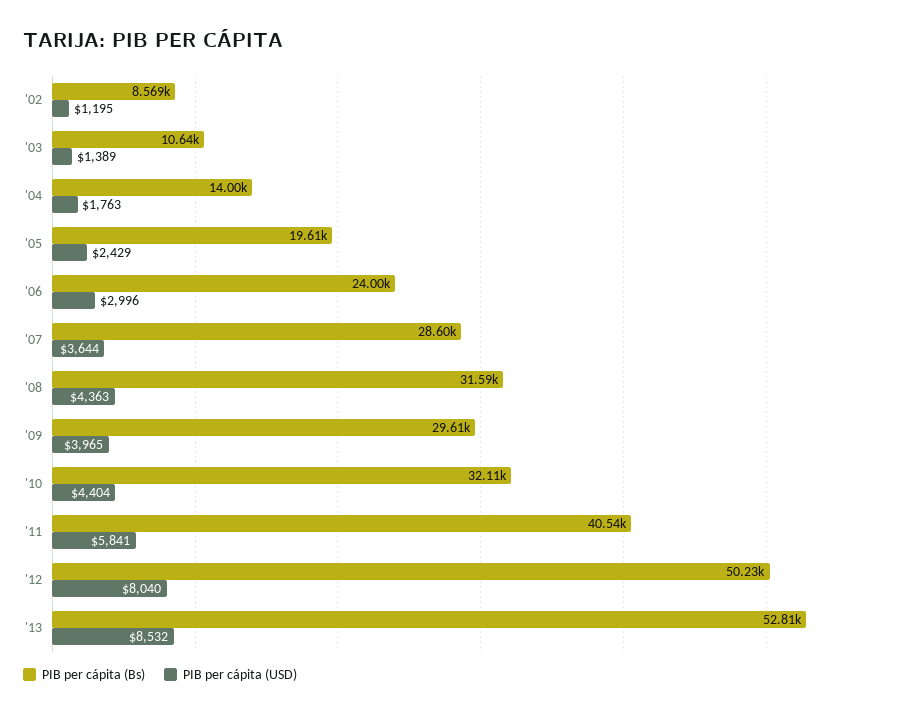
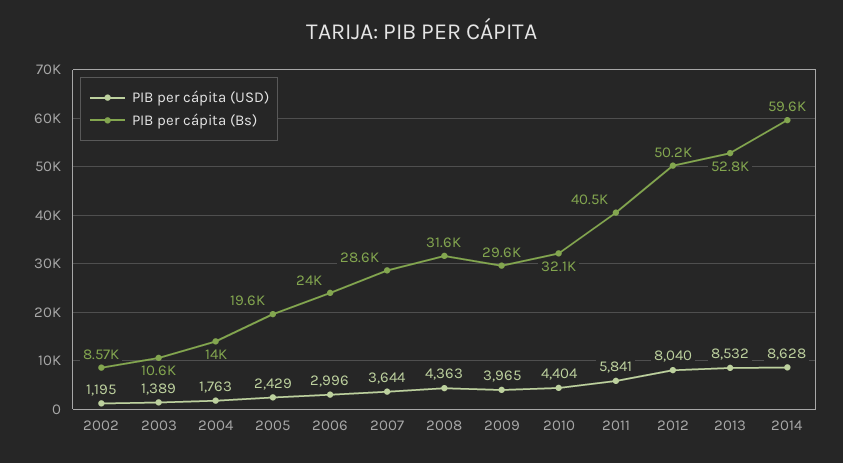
PIB per cápita (USD), 2014: none -> 8628
PIB per cápita (Bs), 2014: none -> 59600

